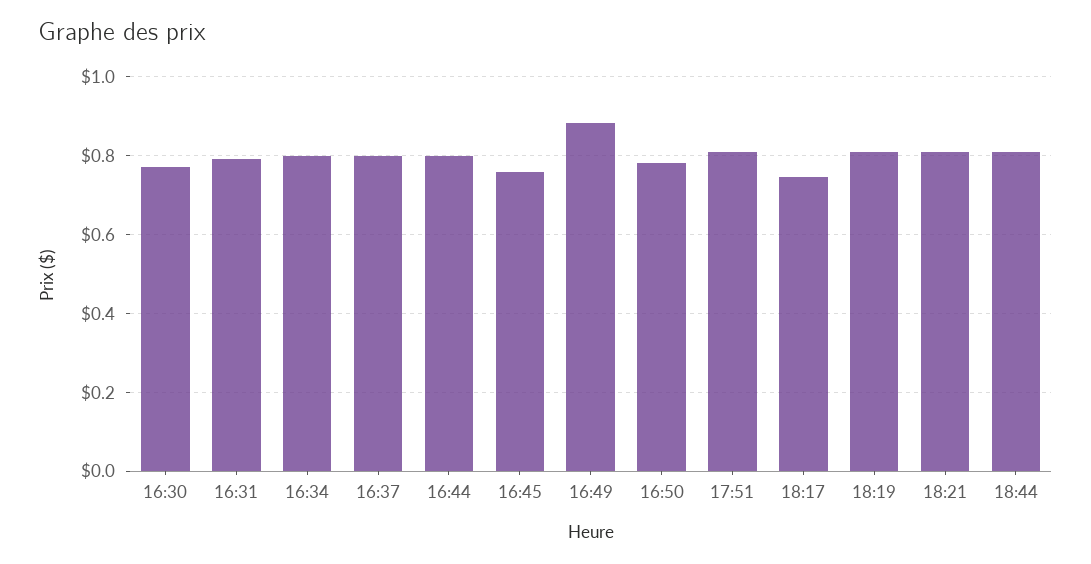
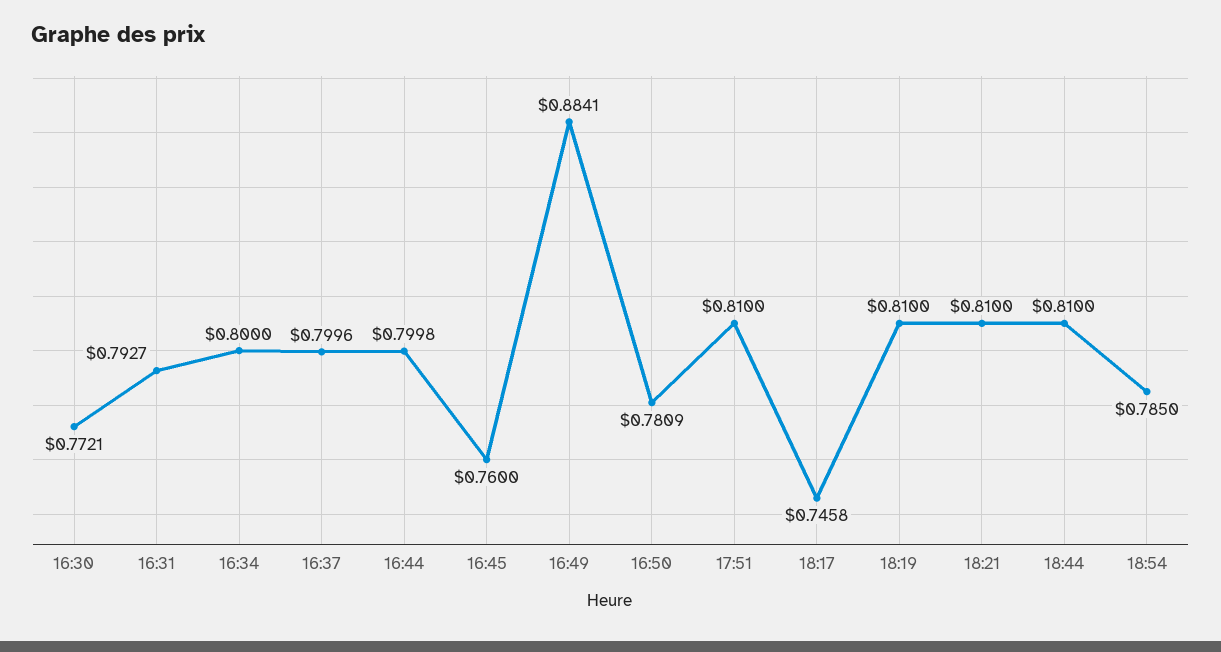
18:54: none -> 0.785

